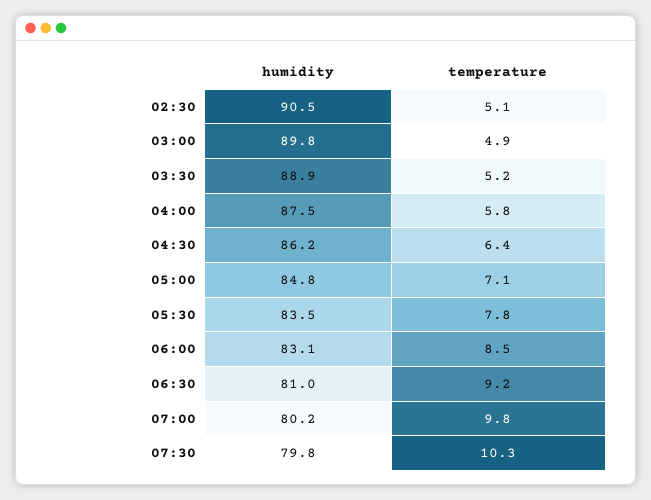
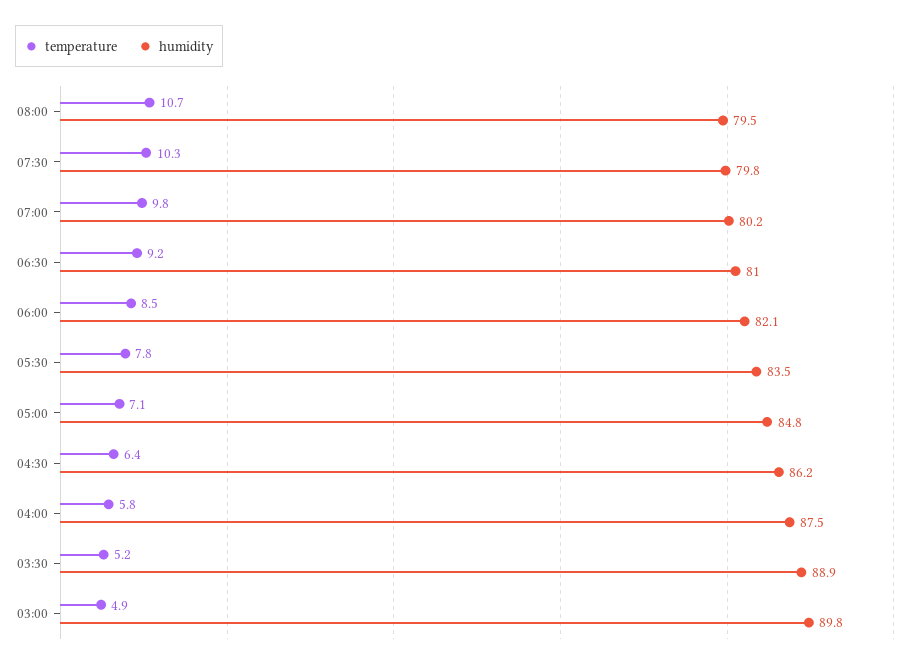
humidity, 02:30: 90.5 -> none
temperature, 02:30: 5.1 -> none
humidity, 06:00: 83.1 -> 82.1
temperature, 08:00: none -> 10.7
humidity, 08:00: none -> 79.5

